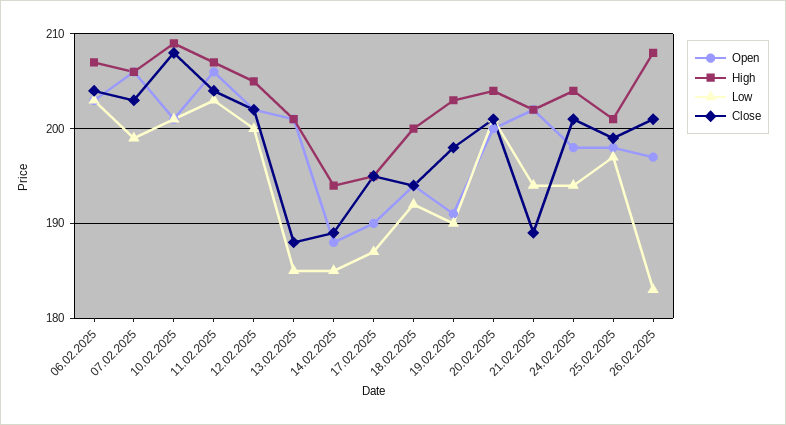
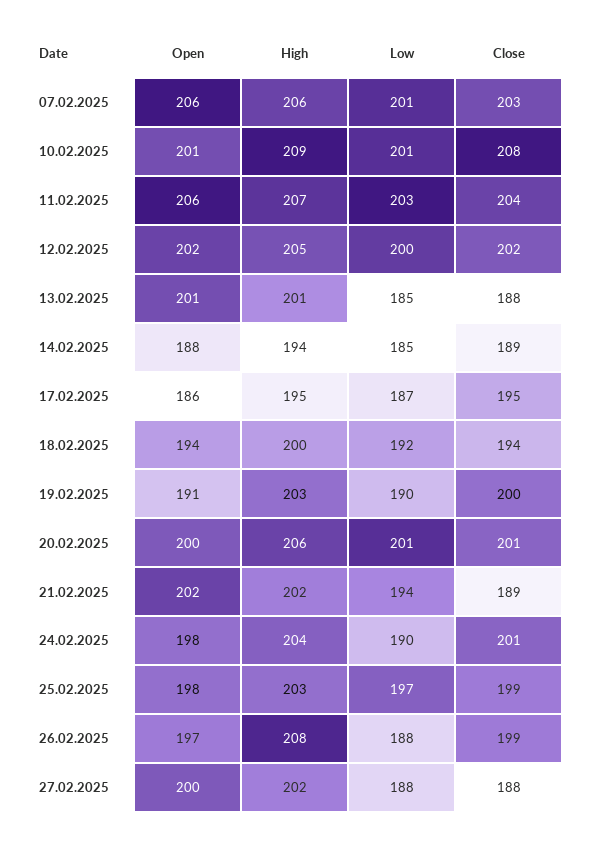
Open, 06.02.2025: 203 -> none
High, 06.02.2025: 207 -> none
Low, 06.02.2025: 203 -> none
Close, 06.02.2025: 204 -> none
Low, 07.02.2025: 199 -> 201
Open, 17.02.2025: 190 -> 186
Close, 19.02.2025: 198 -> 200
High, 20.02.2025: 204 -> 206
Low, 24.02.2025: 194 -> 190
High, 25.02.2025: 201 -> 203
Low, 26.02.2025: 183 -> 188
Close, 26.02.2025: 201 -> 199
Open, 27.02.2025: none -> 200
High, 27.02.2025: none -> 202
Low, 27.02.2025: none -> 188
Close, 27.02.2025: none -> 188

